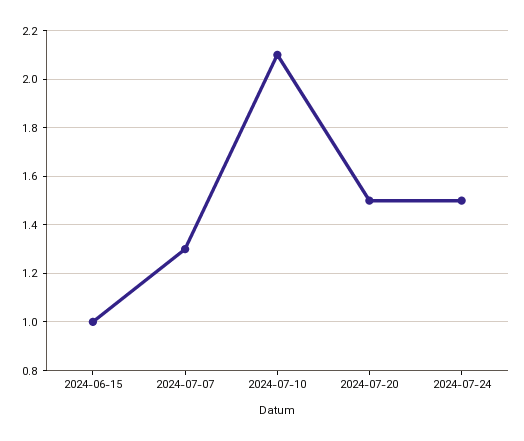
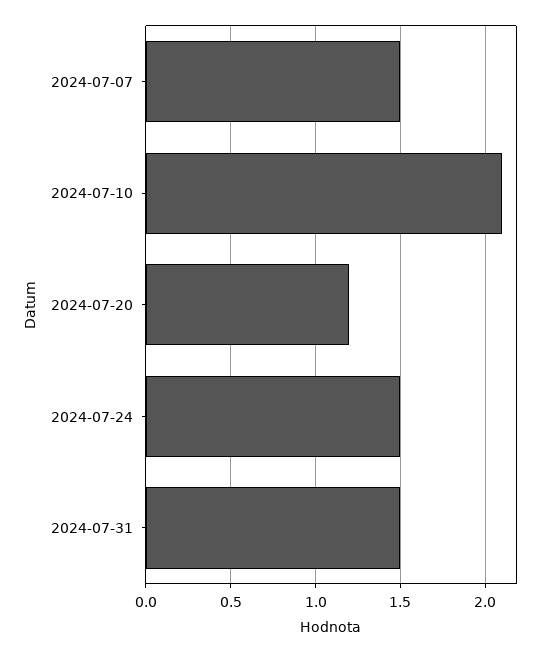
2024-06-15: 1 -> none
2024-07-07: 1.3 -> 1.5
2024-07-20: 1.5 -> 1.2
2024-07-31: none -> 1.5

